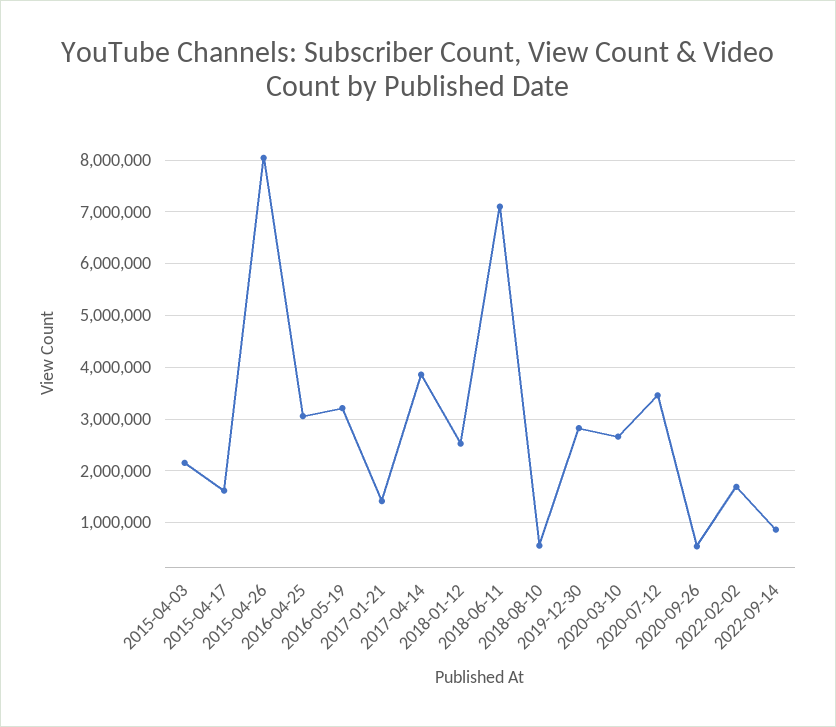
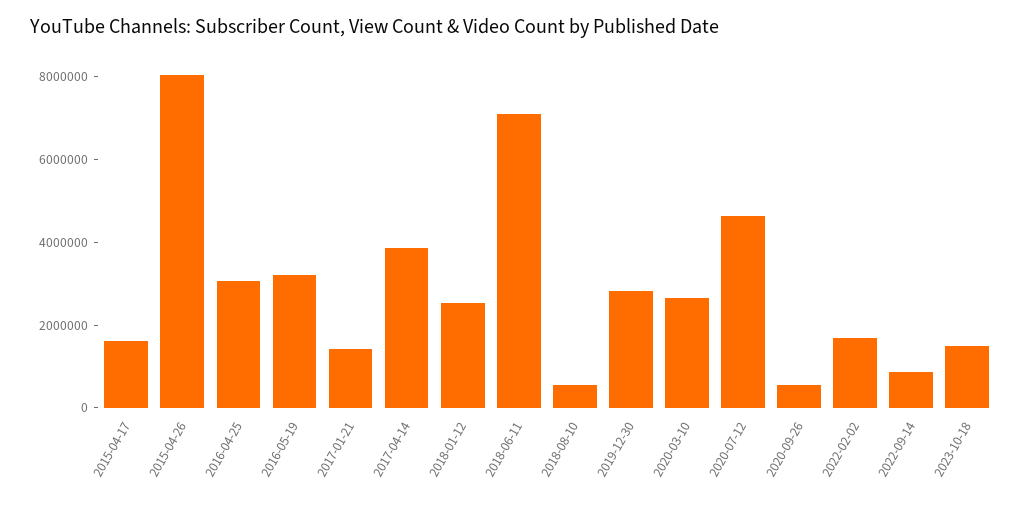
2015-04-03: 2200000 -> none
2020-07-12: 3400000 -> 4500000
2023-10-18: none -> 1500000

